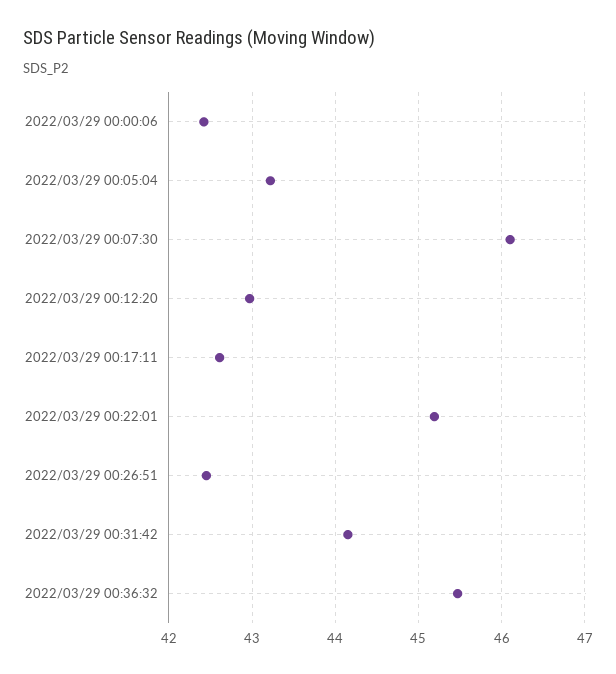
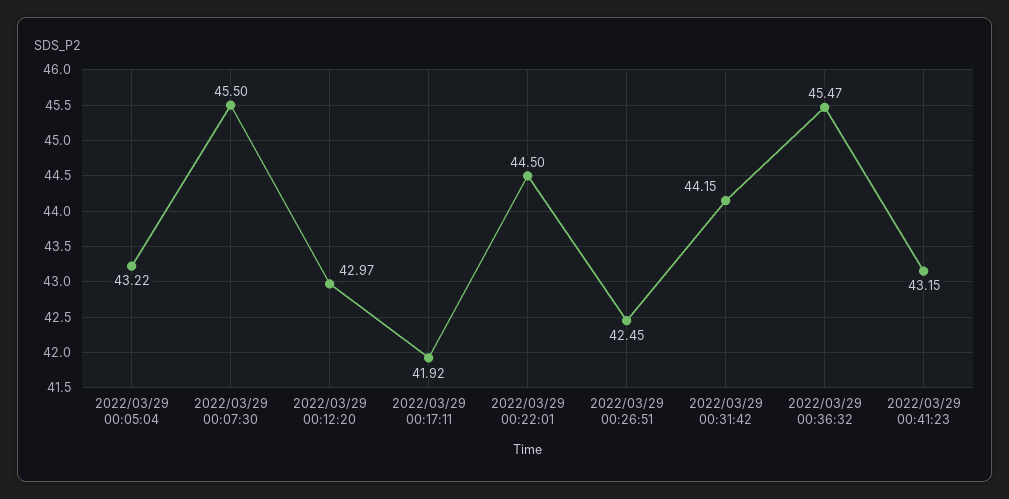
2022/03/29 00:00:06: 42.4 -> none
2022/03/29 00:07:30: 46.1 -> 45.5
2022/03/29 00:17:11: 42.6 -> 41.92
2022/03/29 00:22:01: 45.2 -> 44.5
2022/03/29 00:41:23: none -> 43.15

